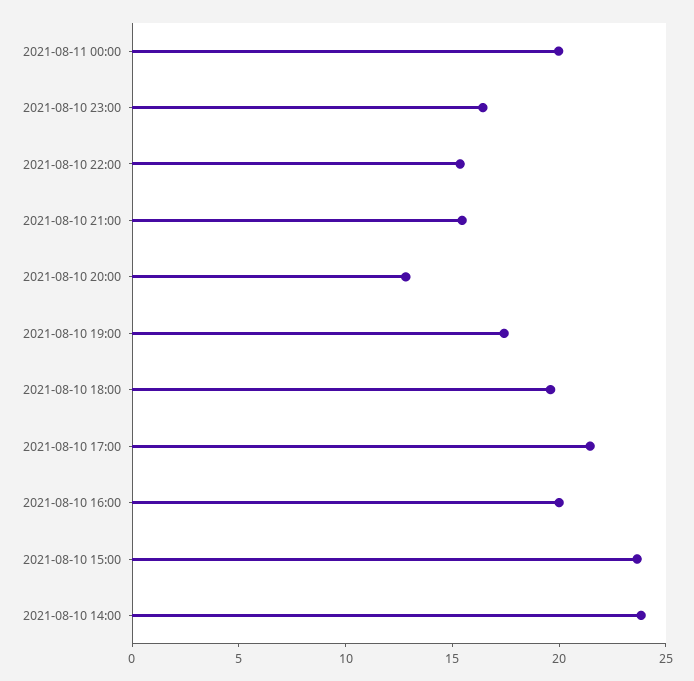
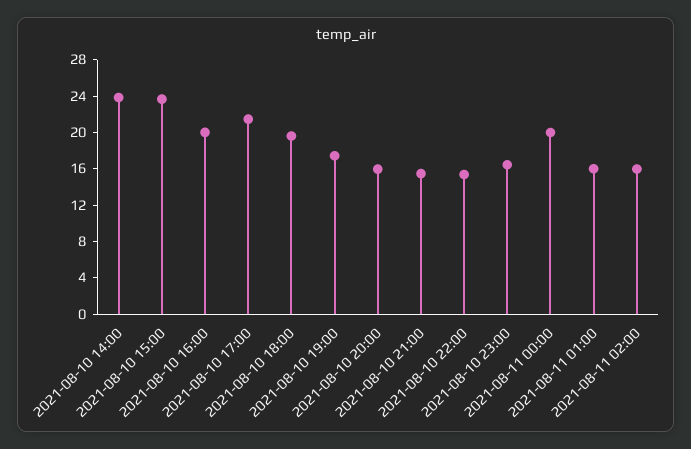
2021-08-10 20:00: 13 -> 16
2021-08-11 01:00: none -> 16
2021-08-11 02:00: none -> 16

